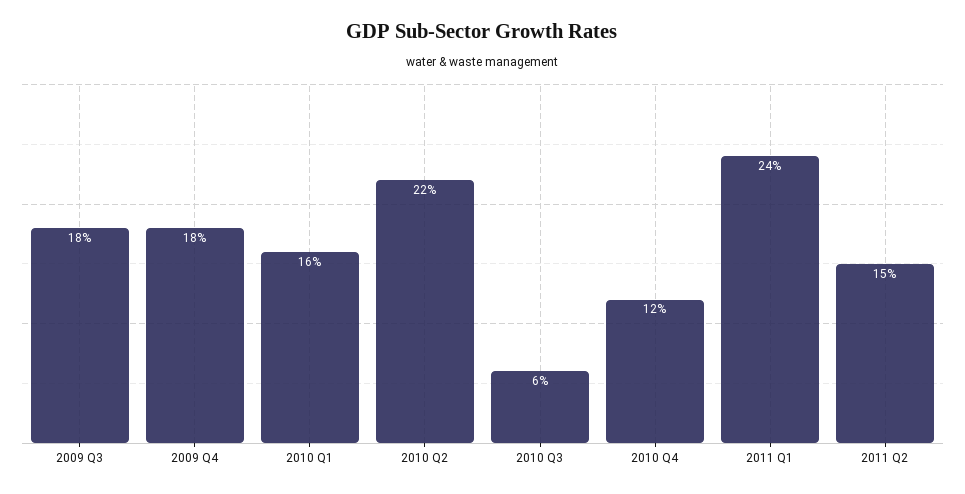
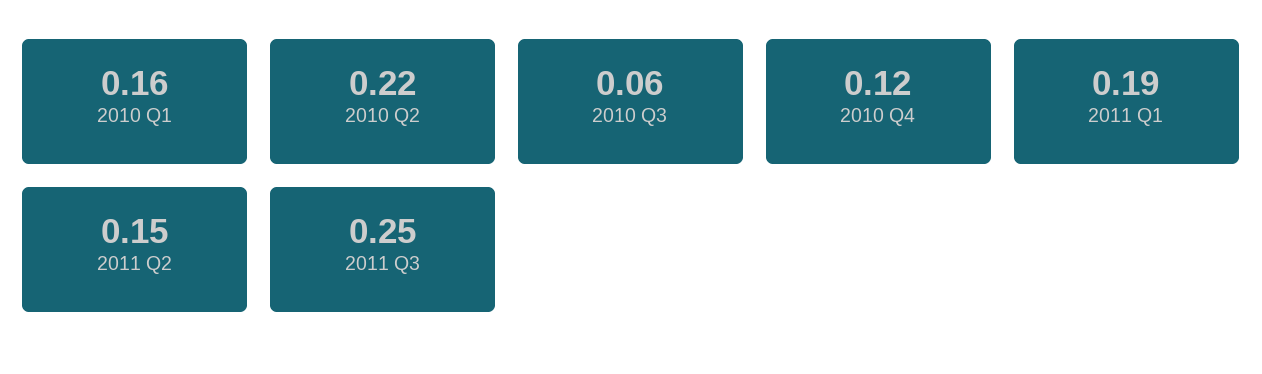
2009 Q3: 0.18 -> none
2009 Q4: 0.18 -> none
2011 Q1: 0.24 -> 0.19
2011 Q3: none -> 0.25

